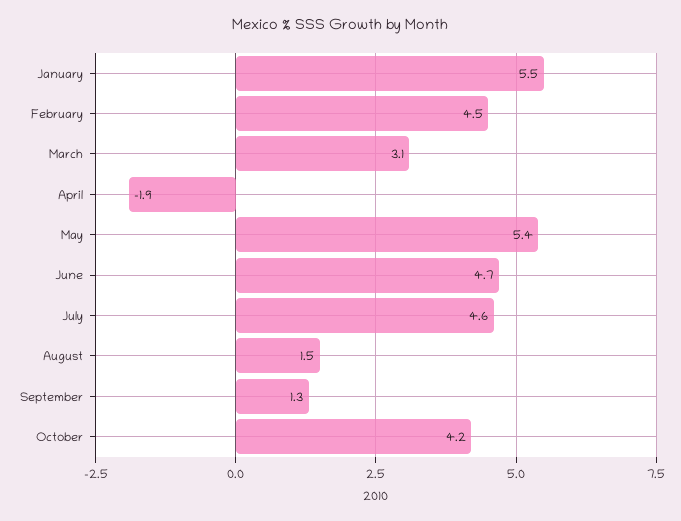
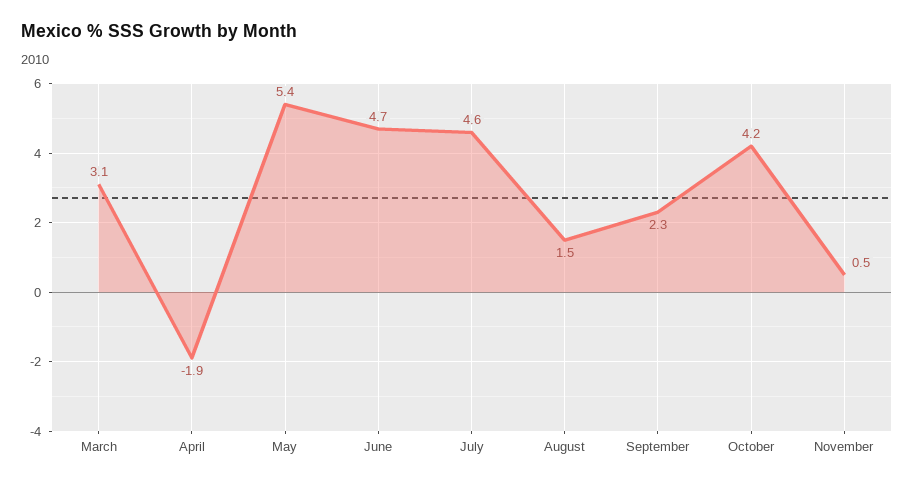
January: 5.5 -> none
February: 4.5 -> none
September: 1.3 -> 2.3
November: none -> 0.5

